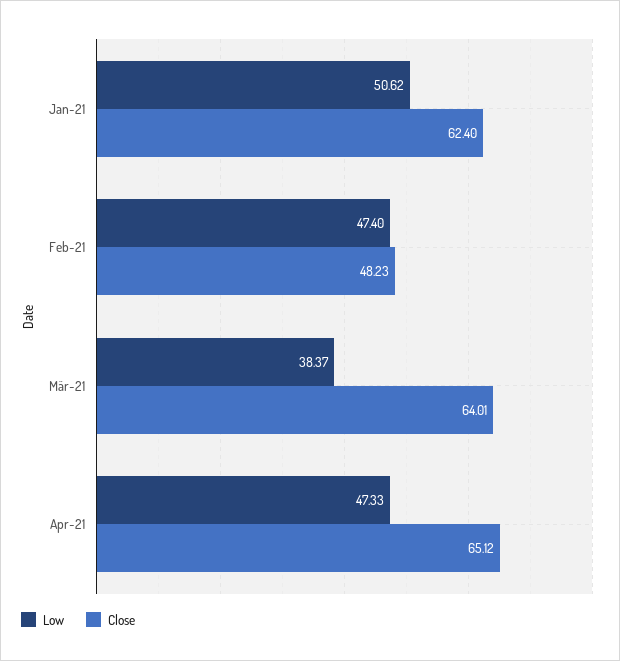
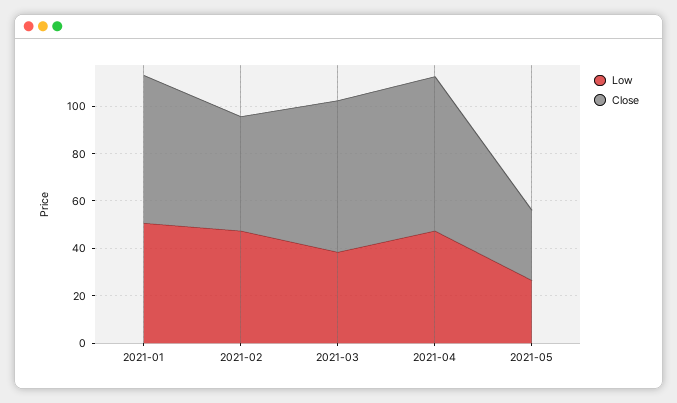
Low, 2021-05: none -> 25
Close, 2021-05: none -> 30

